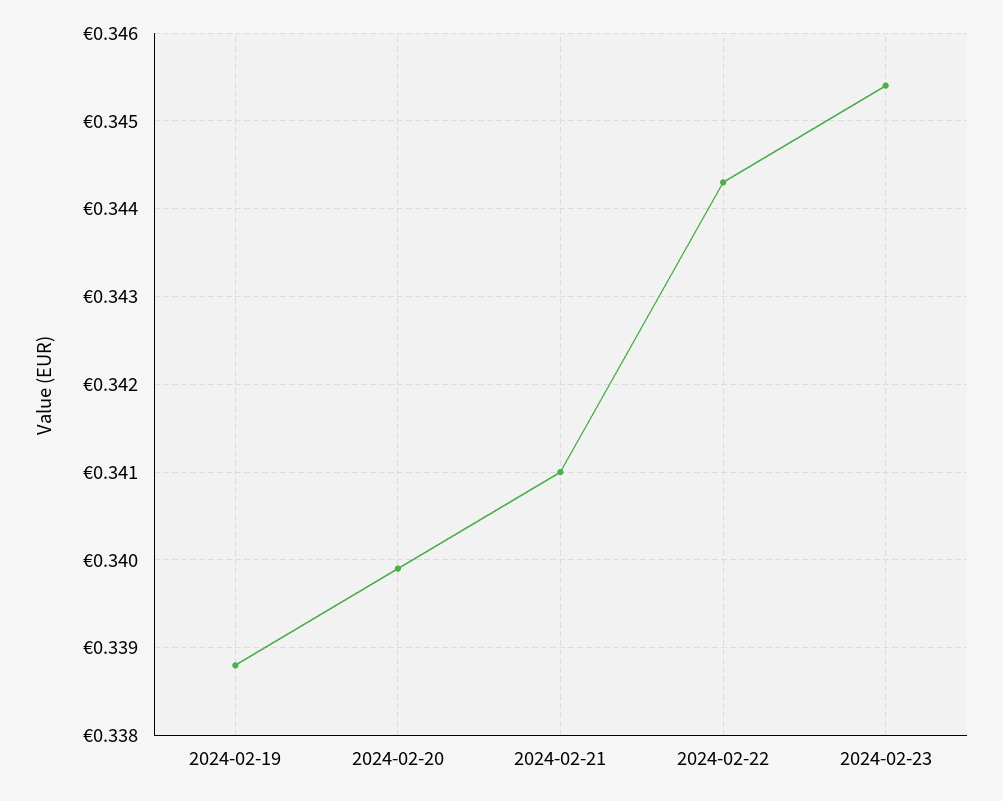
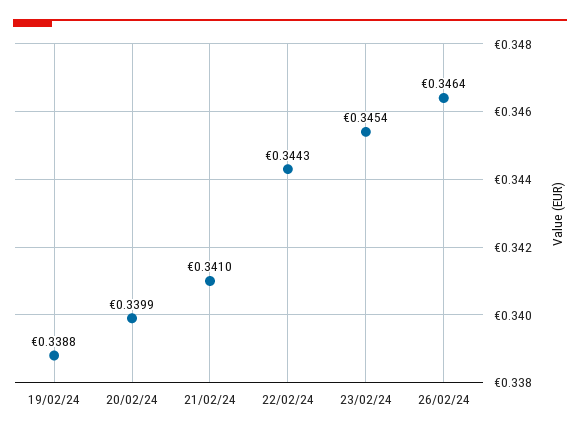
26/02/24: none -> 0.3464

